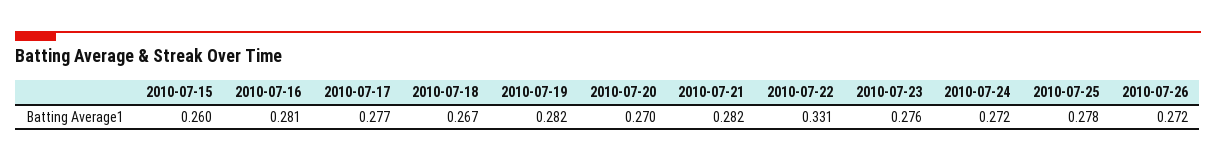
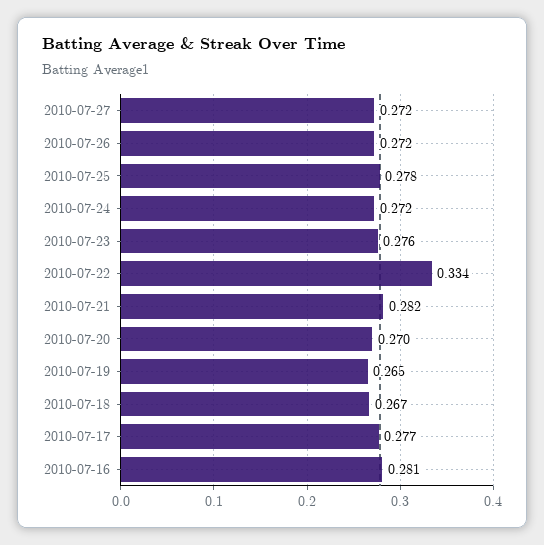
2010-07-15: 0.26 -> none
2010-07-19: 0.282 -> 0.265
2010-07-22: 0.331 -> 0.334
2010-07-27: none -> 0.272

